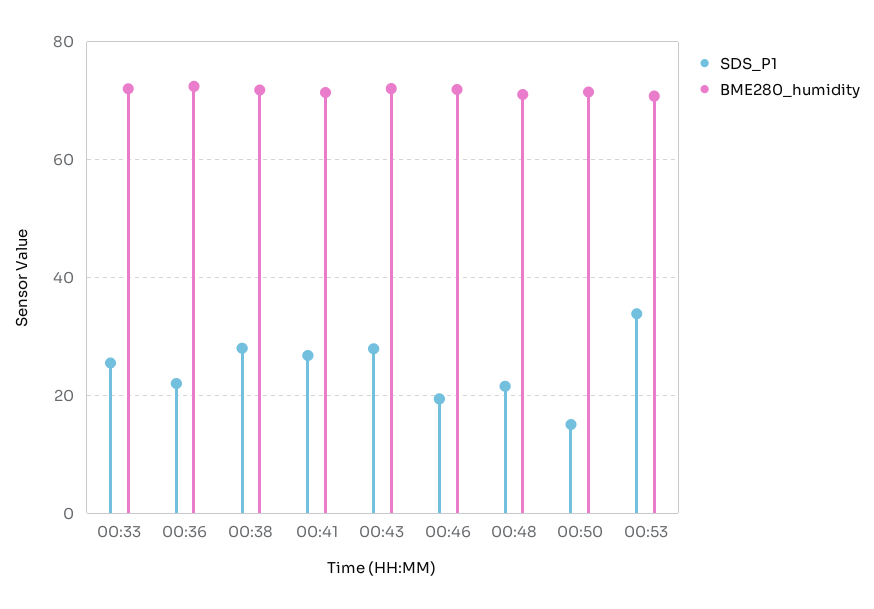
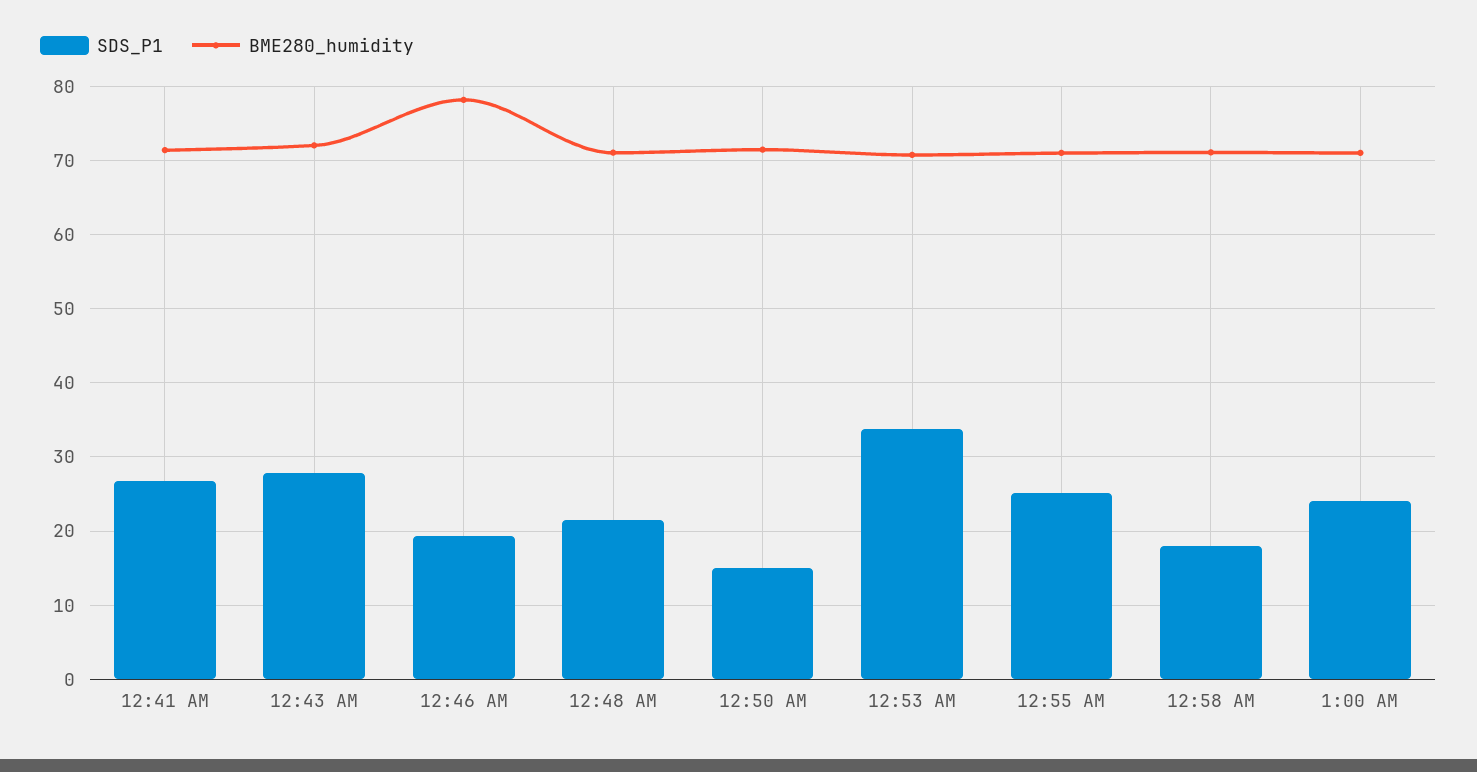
SDS_P1, 00:33: 26 -> none
BME280_humidity, 00:33: 72 -> none
SDS_P1, 00:36: 22 -> none
BME280_humidity, 00:36: 72 -> none
SDS_P1, 00:38: 28 -> none
BME280_humidity, 00:38: 72 -> none
BME280_humidity, 00:46: 72 -> 78
SDS_P1, 12:55 AM: none -> 25
BME280_humidity, 12:55 AM: none -> 71
SDS_P1, 12:58 AM: none -> 18
BME280_humidity, 12:58 AM: none -> 71
SDS_P1, 1:00 AM: none -> 24
BME280_humidity, 1:00 AM: none -> 71

